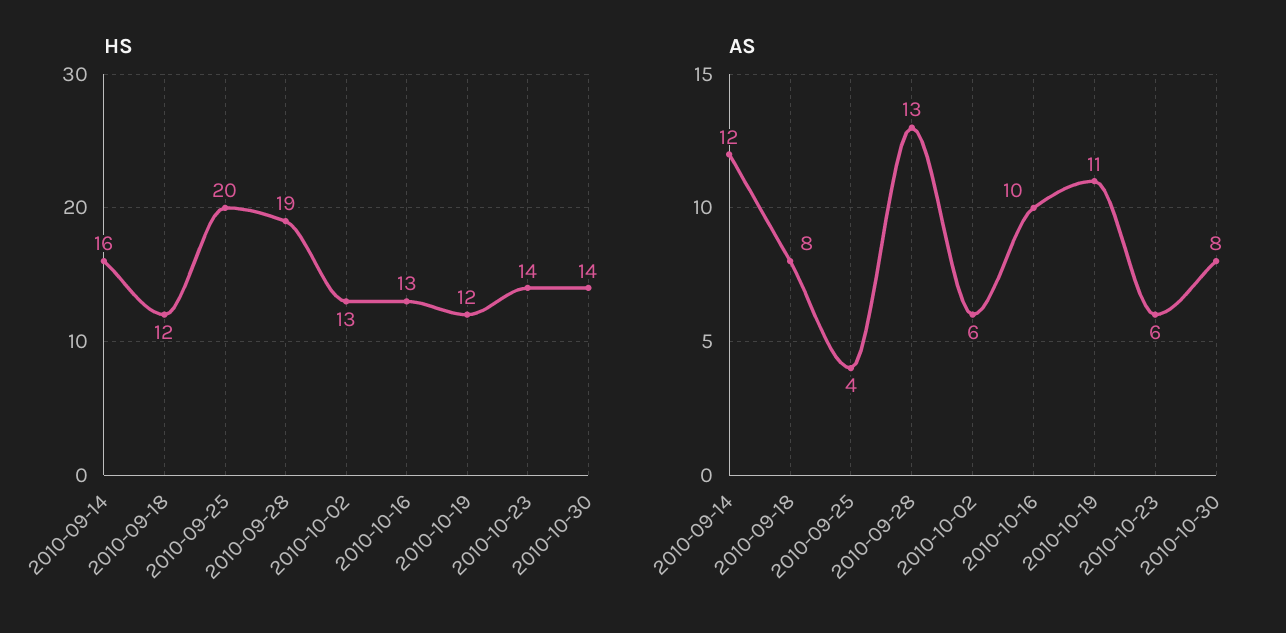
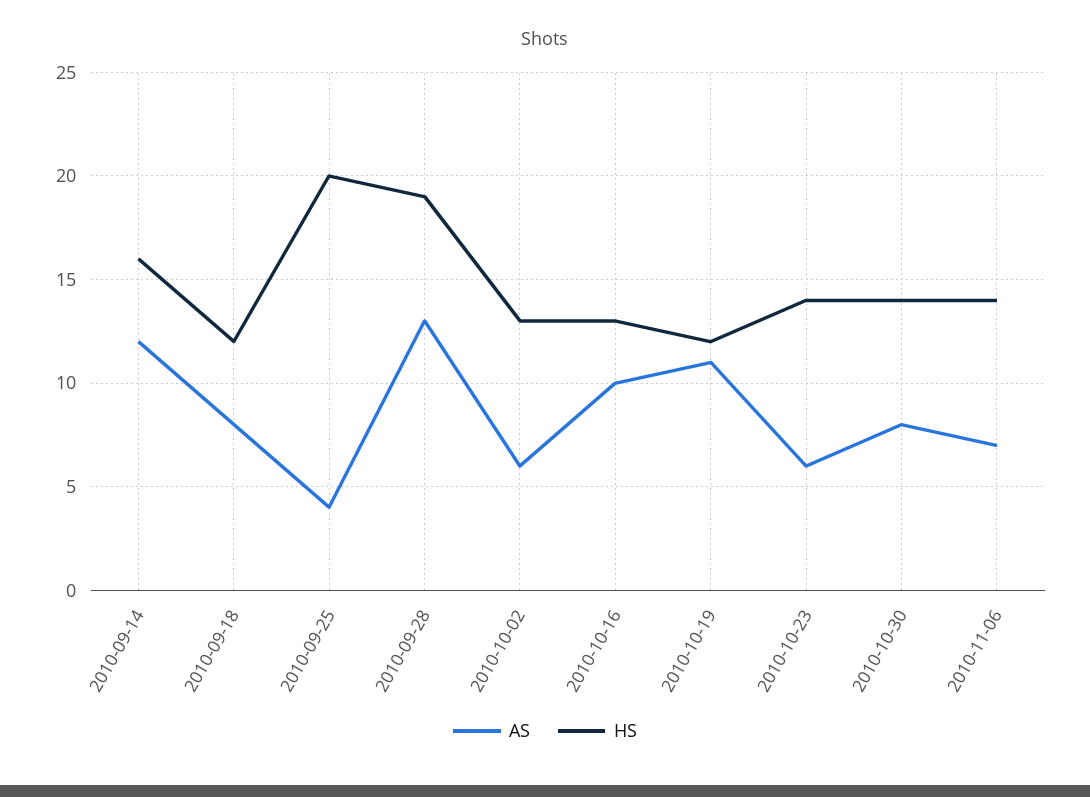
AS, 2010-11-06: none -> 7
HS, 2010-11-06: none -> 14

